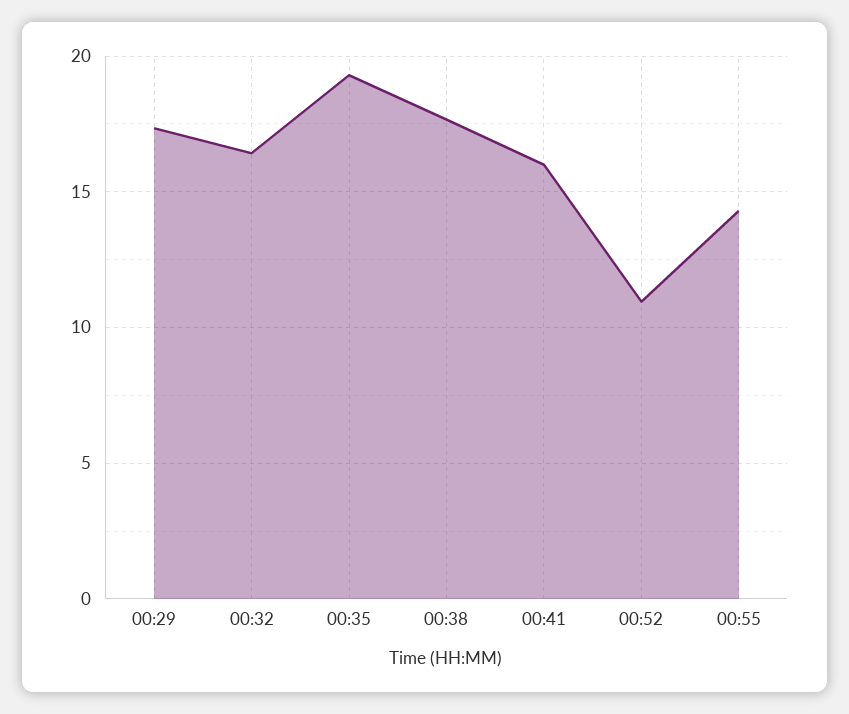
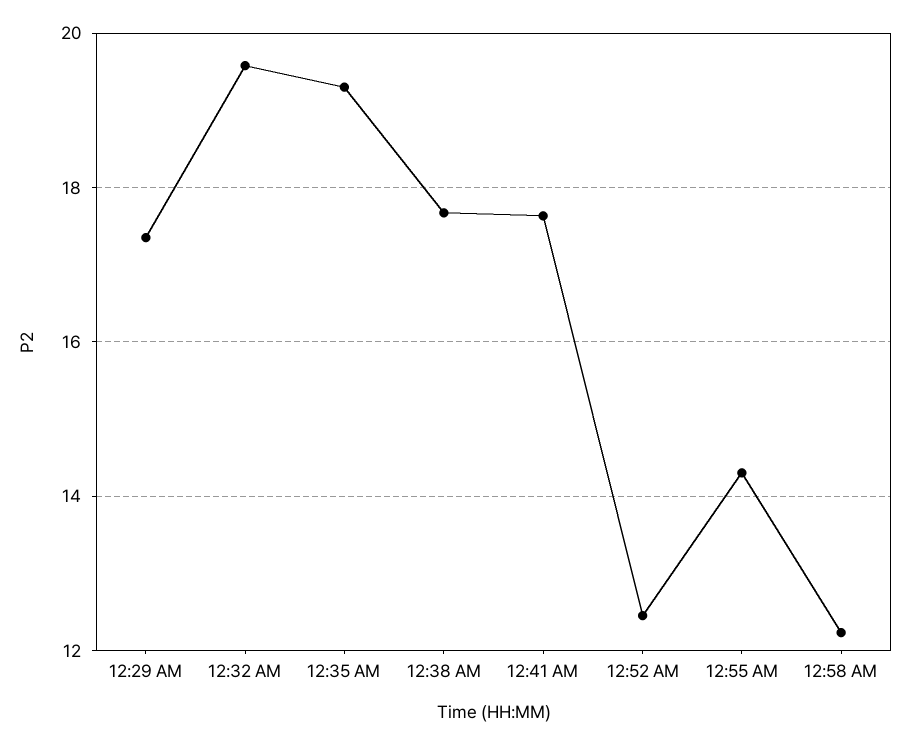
00:32: 16.5 -> 19.6
00:41: 16 -> 17.6
00:52: 11 -> 12.4
12:58 AM: none -> 12.2

